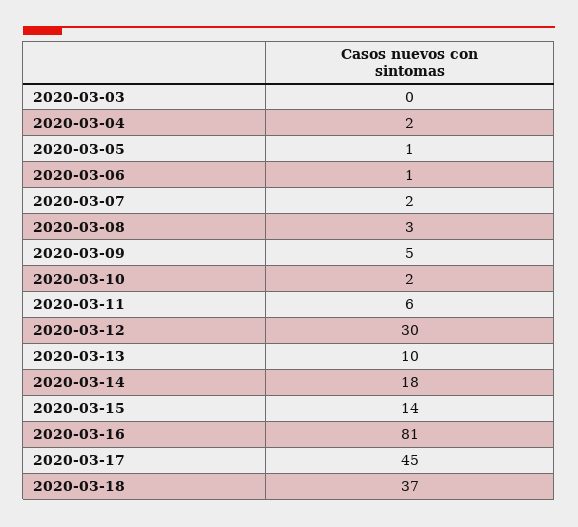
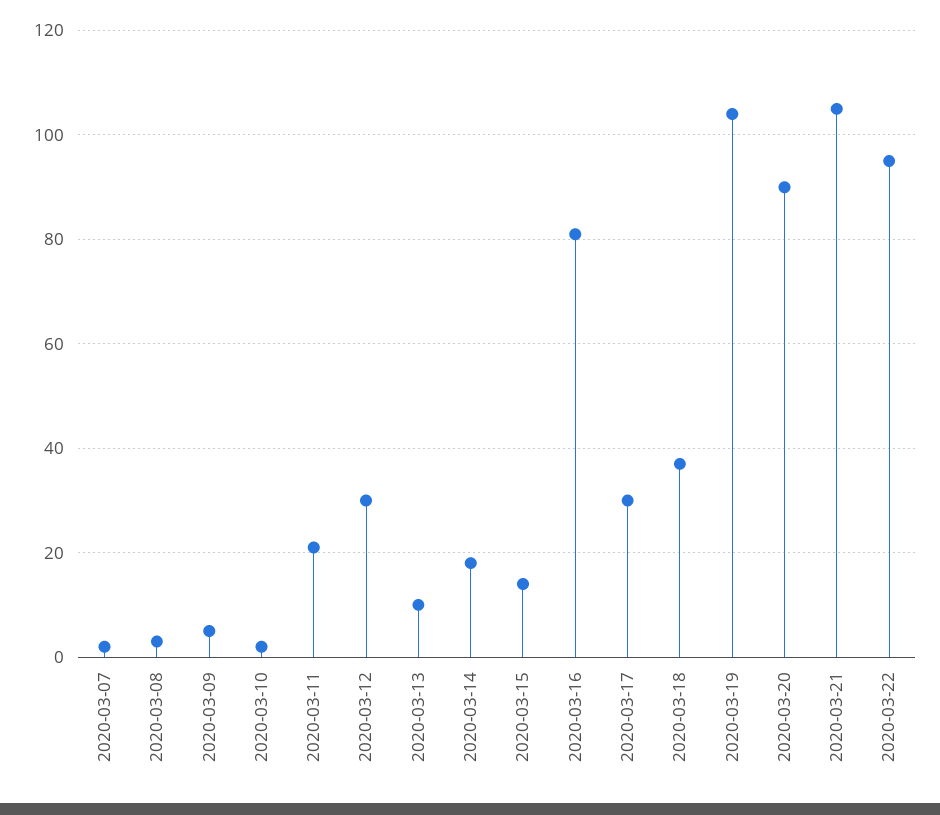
2020-03-03: 0 -> none
2020-03-04: 2 -> none
2020-03-05: 1 -> none
2020-03-06: 1 -> none
2020-03-11: 6 -> 20
2020-03-17: 45 -> 30
2020-03-19: none -> 105
2020-03-20: none -> 90
2020-03-21: none -> 105
2020-03-22: none -> 95

